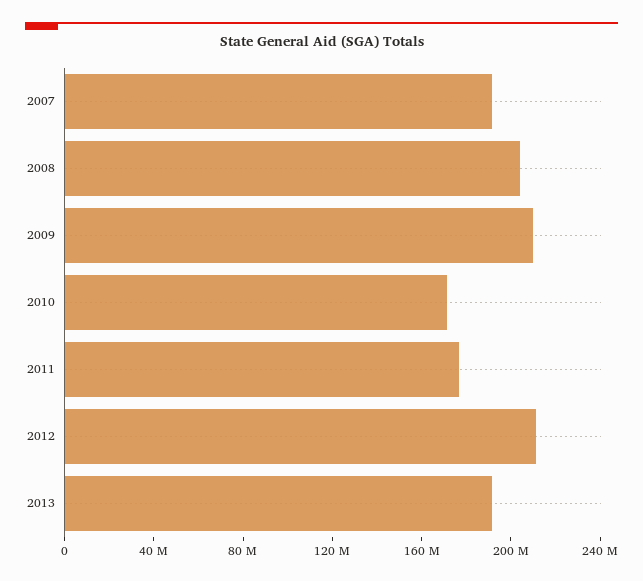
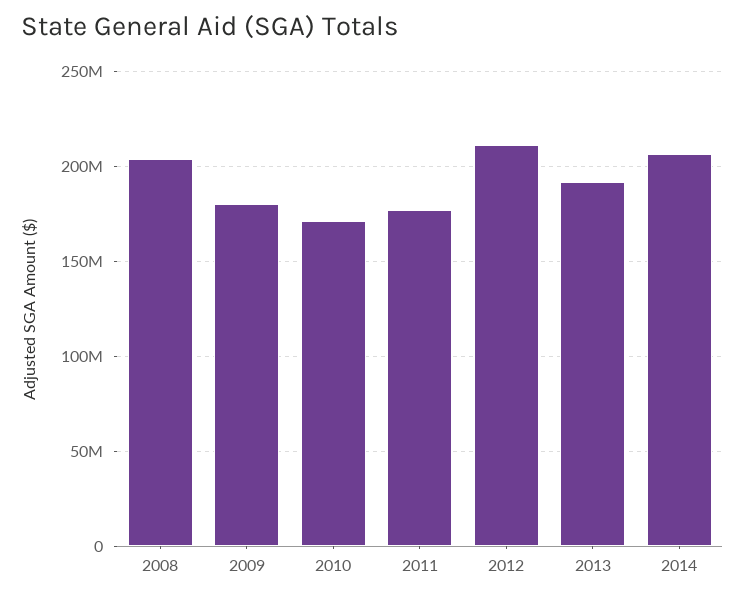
2007: 190000000 -> none
2009: 210000000 -> 180000000
2014: none -> 205000000

